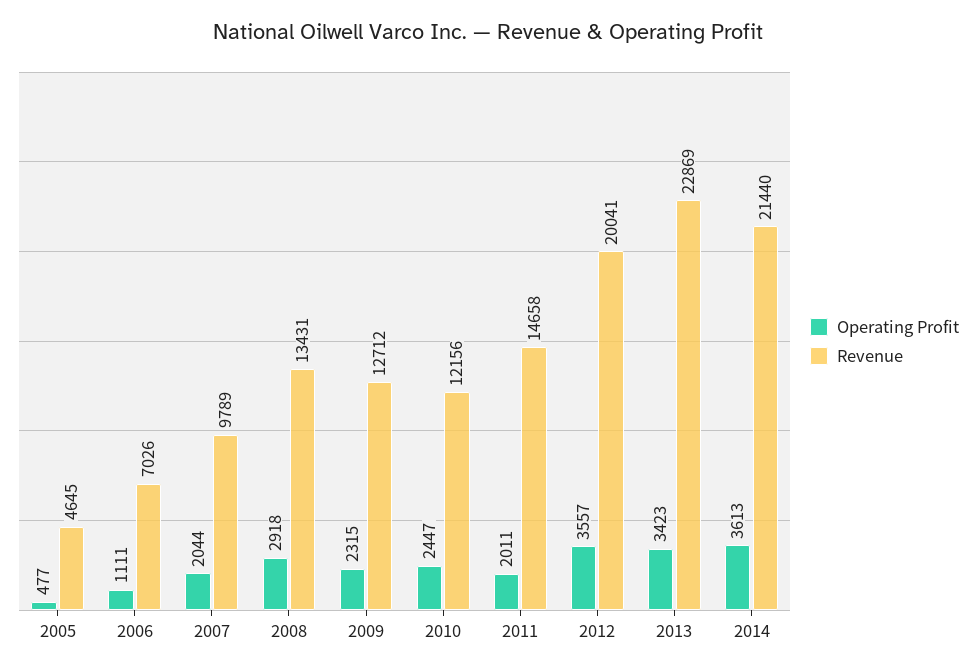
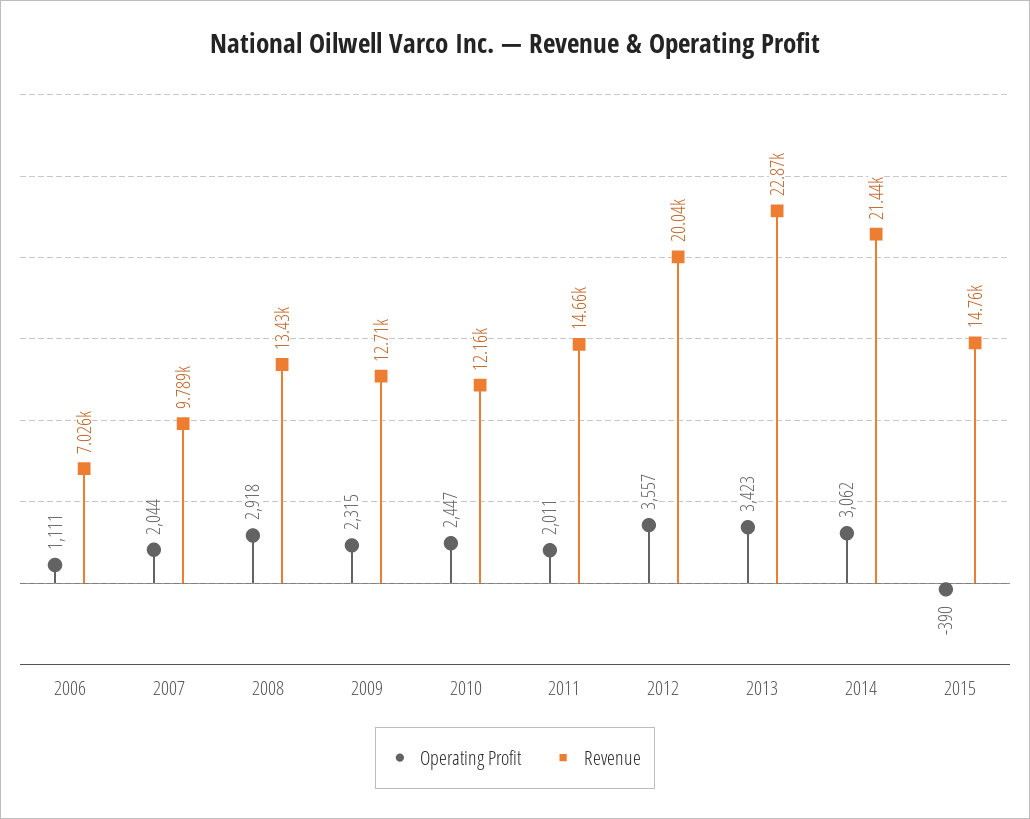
Operating Profit, 2005: 477 -> none
Revenue, 2005: 4645 -> none
Operating Profit, 2014: 3613 -> 3062
Operating Profit, 2015: none -> -390
Revenue, 2015: none -> 14760

